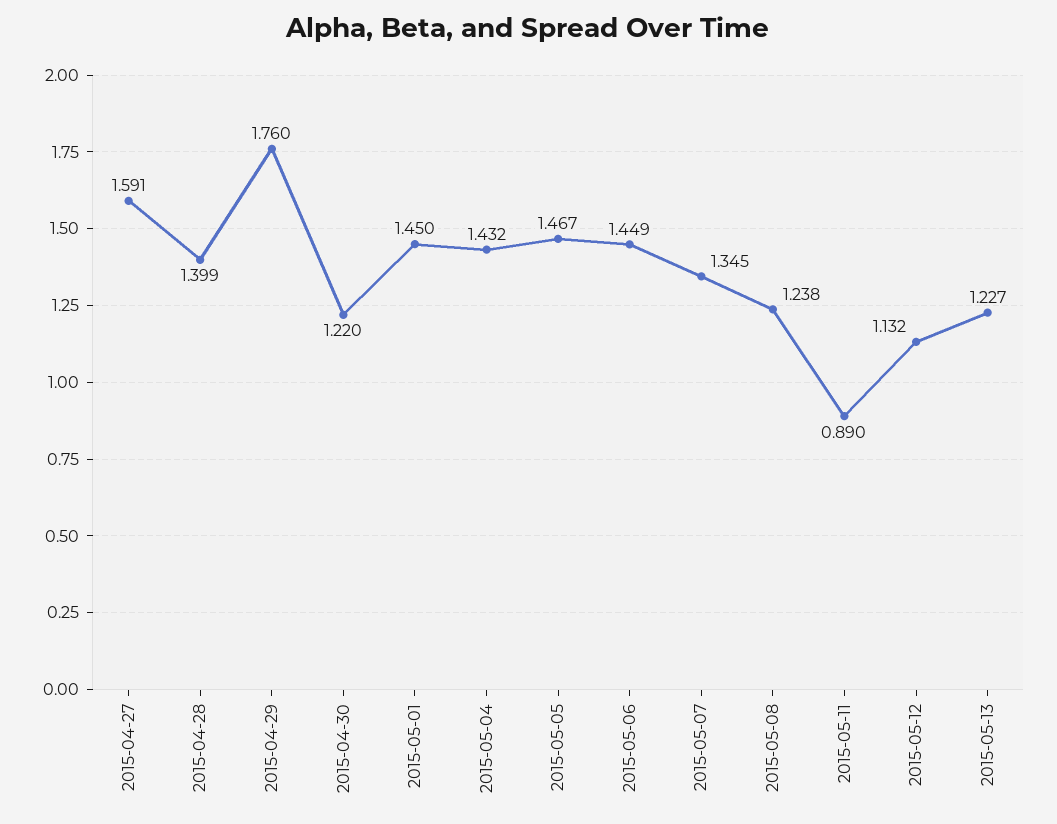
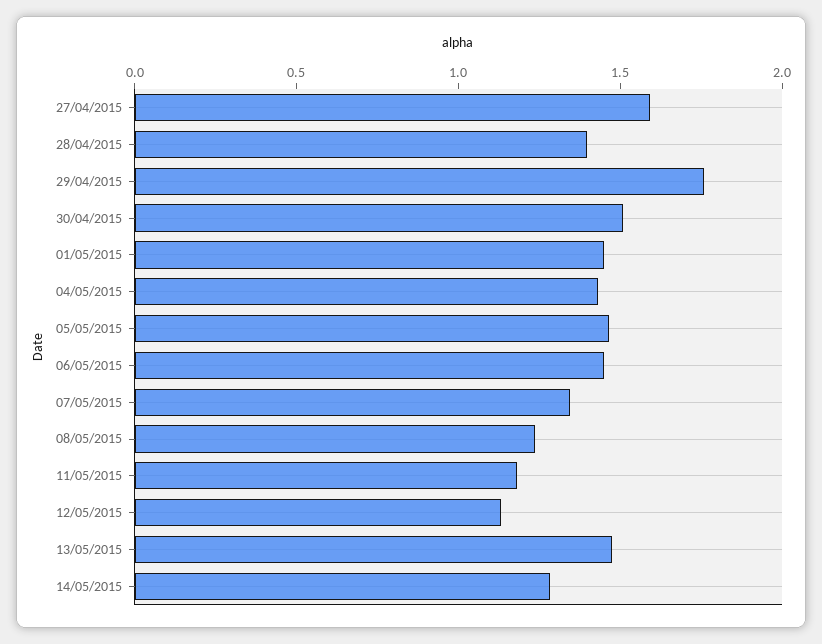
2015-04-30: 1.22 -> 1.5
2015-05-11: 0.89 -> 1.2
2015-05-13: 1.227 -> 1.5
14/05/2015: none -> 1.3

